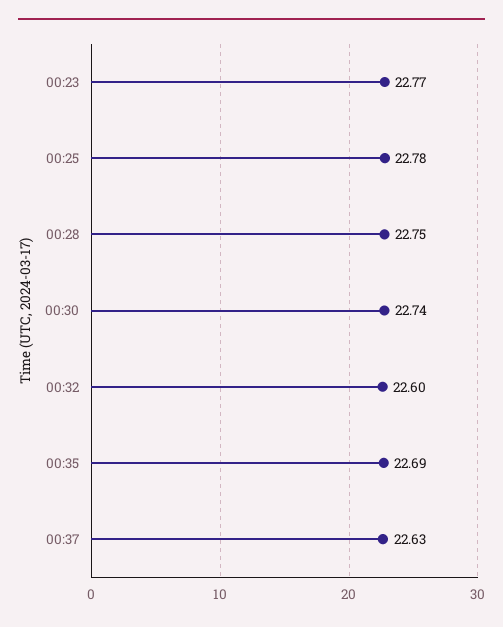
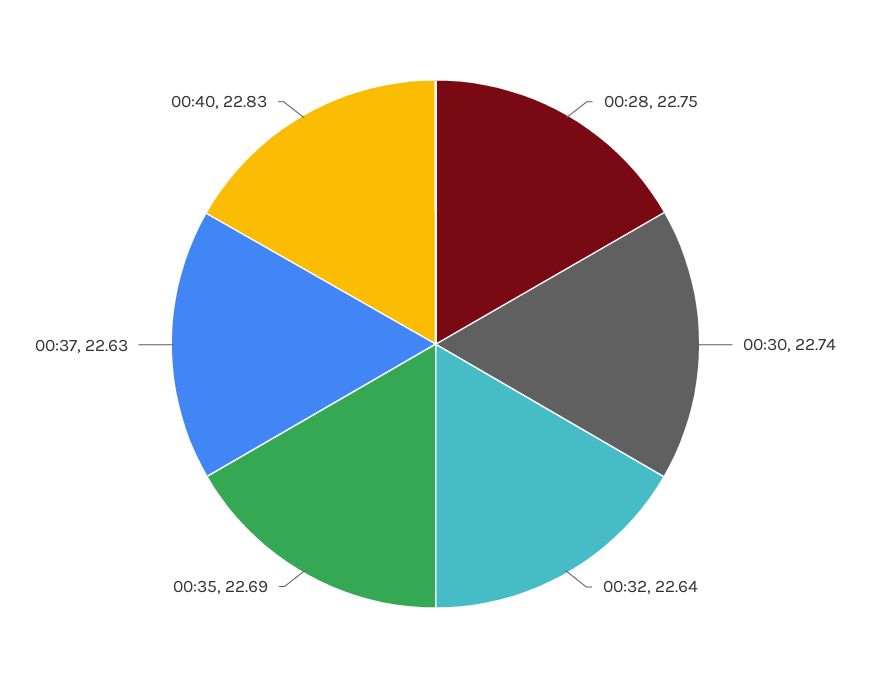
00:23: 22.77 -> none
00:25: 22.78 -> none
00:32: 22.6 -> 22.64
00:40: none -> 22.83

